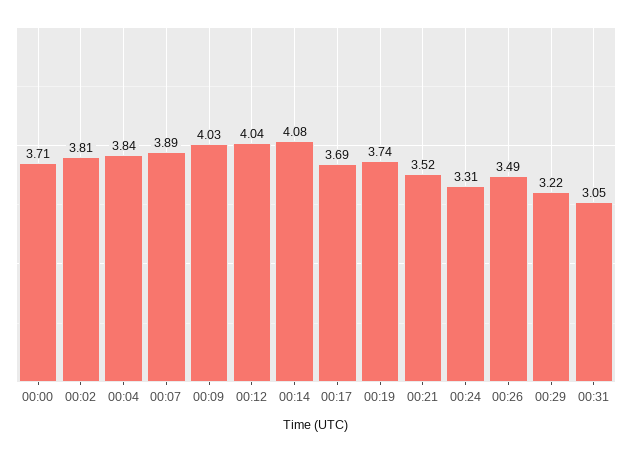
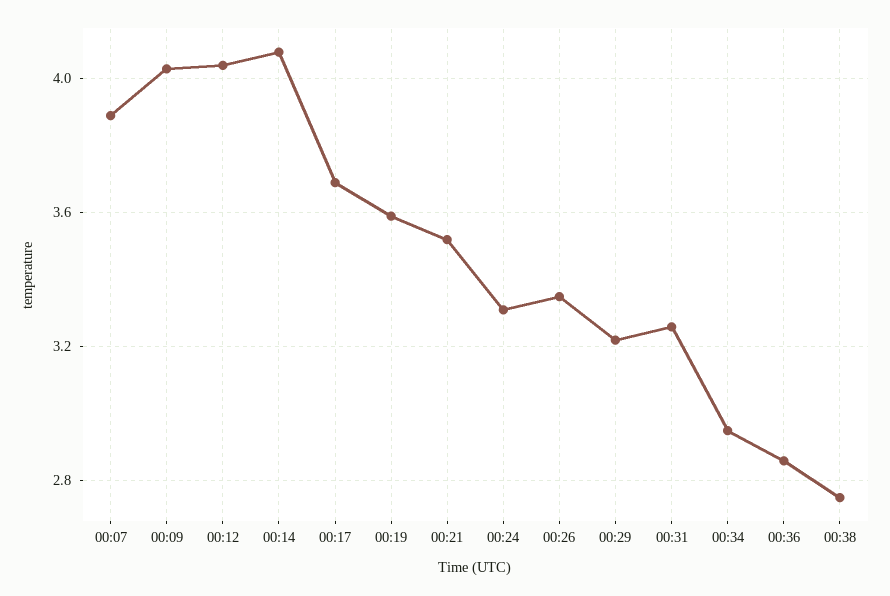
00:00: 3.71 -> none
00:02: 3.81 -> none
00:04: 3.84 -> none
00:19: 3.74 -> 3.6
00:26: 3.49 -> 3.35
00:31: 3.05 -> 3.25
00:34: none -> 2.95
00:36: none -> 2.85
00:38: none -> 2.75

